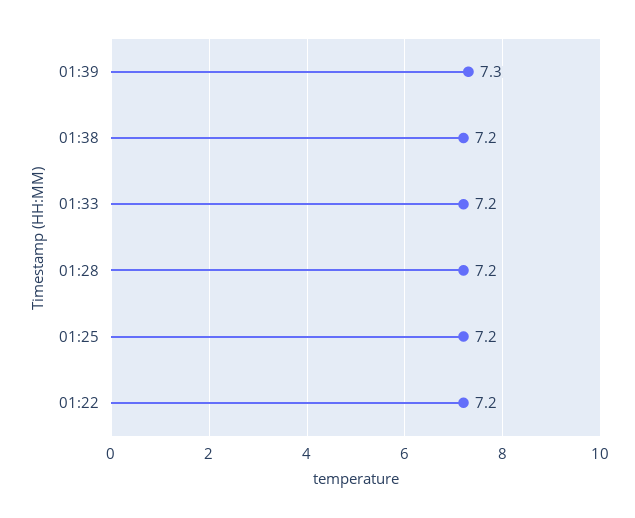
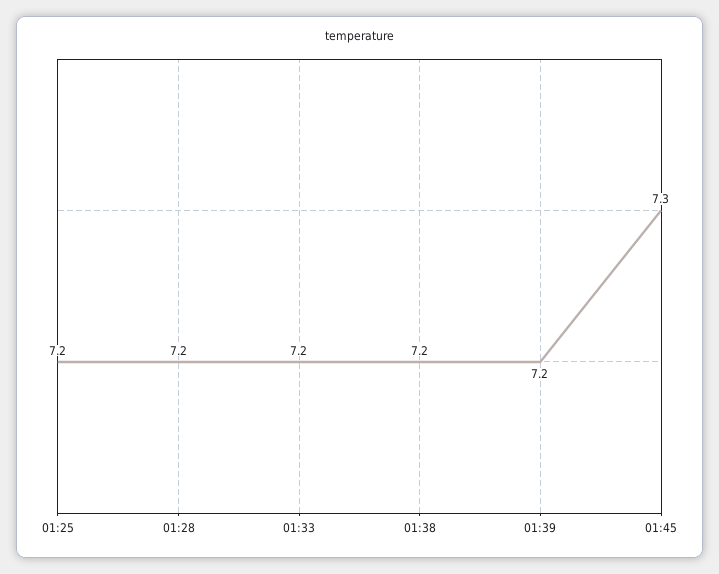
01:39: 7.3 -> 7.2
01:22: 7.2 -> none
01:45: none -> 7.3

